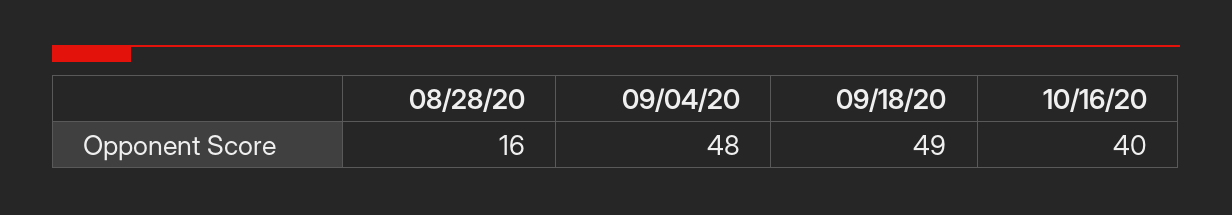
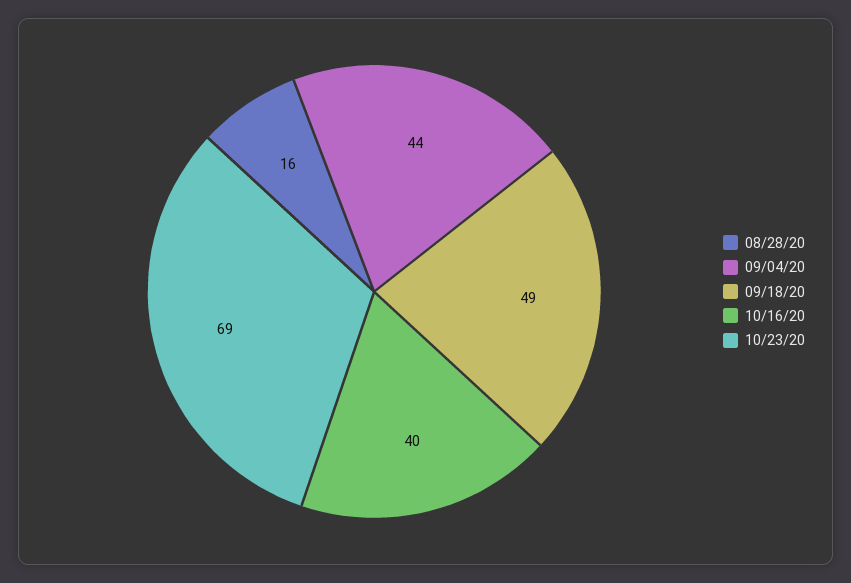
09/04/20: 48 -> 44
10/23/20: none -> 69

